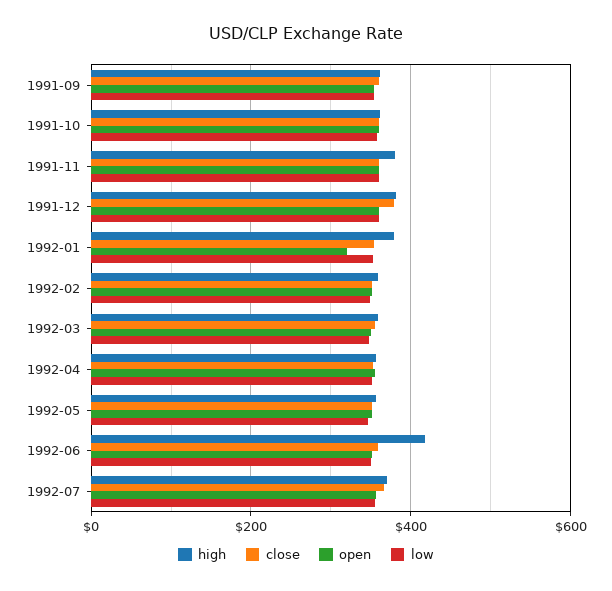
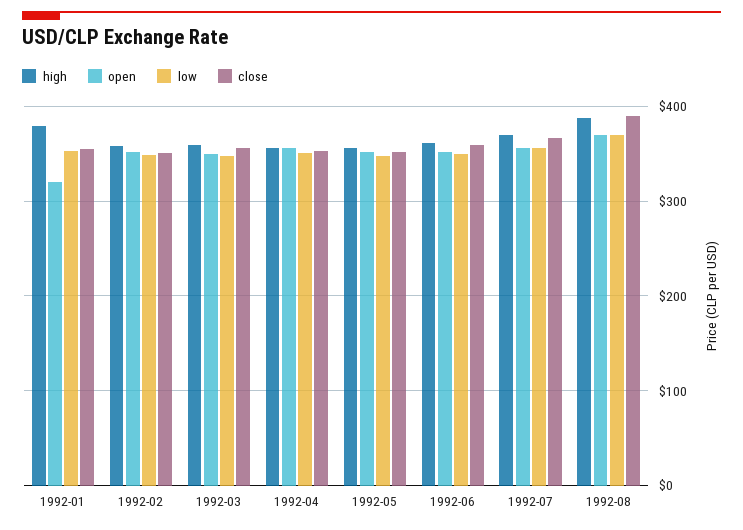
high, 1991-09: 360 -> none
close, 1991-09: 360 -> none
open, 1991-09: 360 -> none
low, 1991-09: 360 -> none
high, 1991-10: 360 -> none
close, 1991-10: 360 -> none
open, 1991-10: 360 -> none
low, 1991-10: 360 -> none
high, 1991-11: 380 -> none
close, 1991-11: 360 -> none
open, 1991-11: 360 -> none
low, 1991-11: 360 -> none
high, 1991-12: 380 -> none
close, 1991-12: 380 -> none
open, 1991-12: 360 -> none
low, 1991-12: 360 -> none
high, 1992-06: 420 -> 360
high, 1992-08: none -> 390
open, 1992-08: none -> 370
low, 1992-08: none -> 370
close, 1992-08: none -> 390

